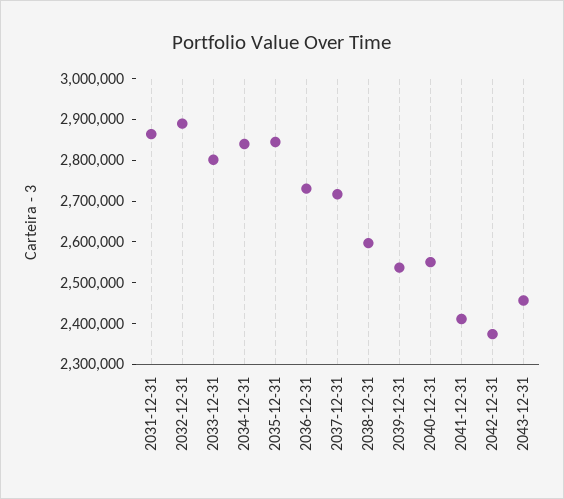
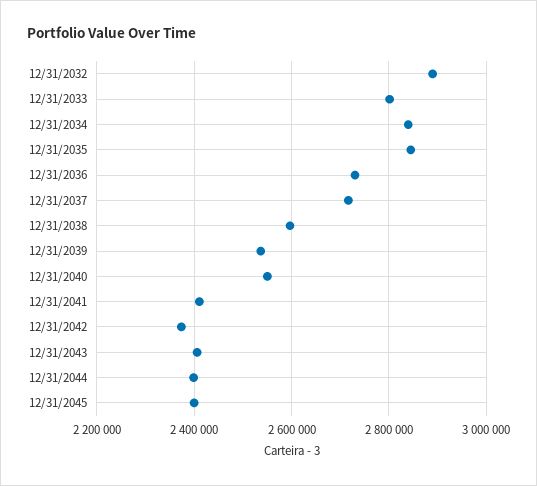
2031-12-31: 2860000 -> none
2043-12-31: 2460000 -> 2400000
12/31/2044: none -> 2400000
12/31/2045: none -> 2400000

